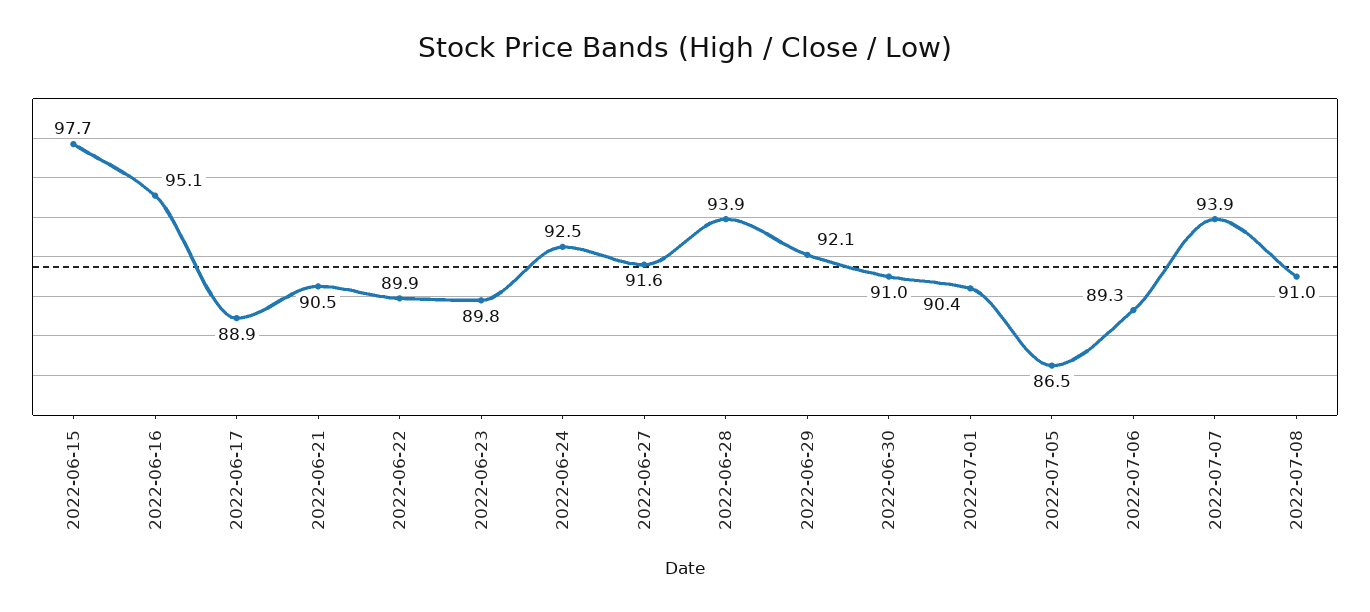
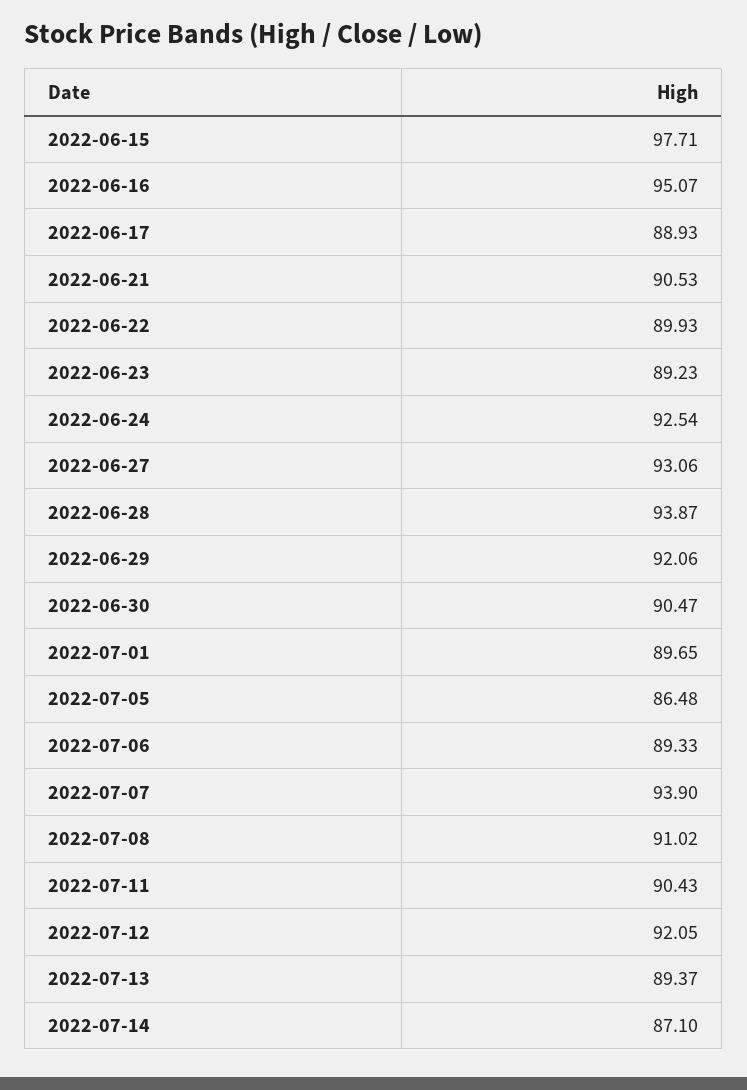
2022-06-23: 89.8 -> 89.23
2022-06-27: 91.6 -> 93.06
2022-06-30: 91 -> 90.47
2022-07-01: 90.4 -> 89.65
2022-07-11: none -> 90.43
2022-07-12: none -> 92.05
2022-07-13: none -> 89.37
2022-07-14: none -> 87.1

